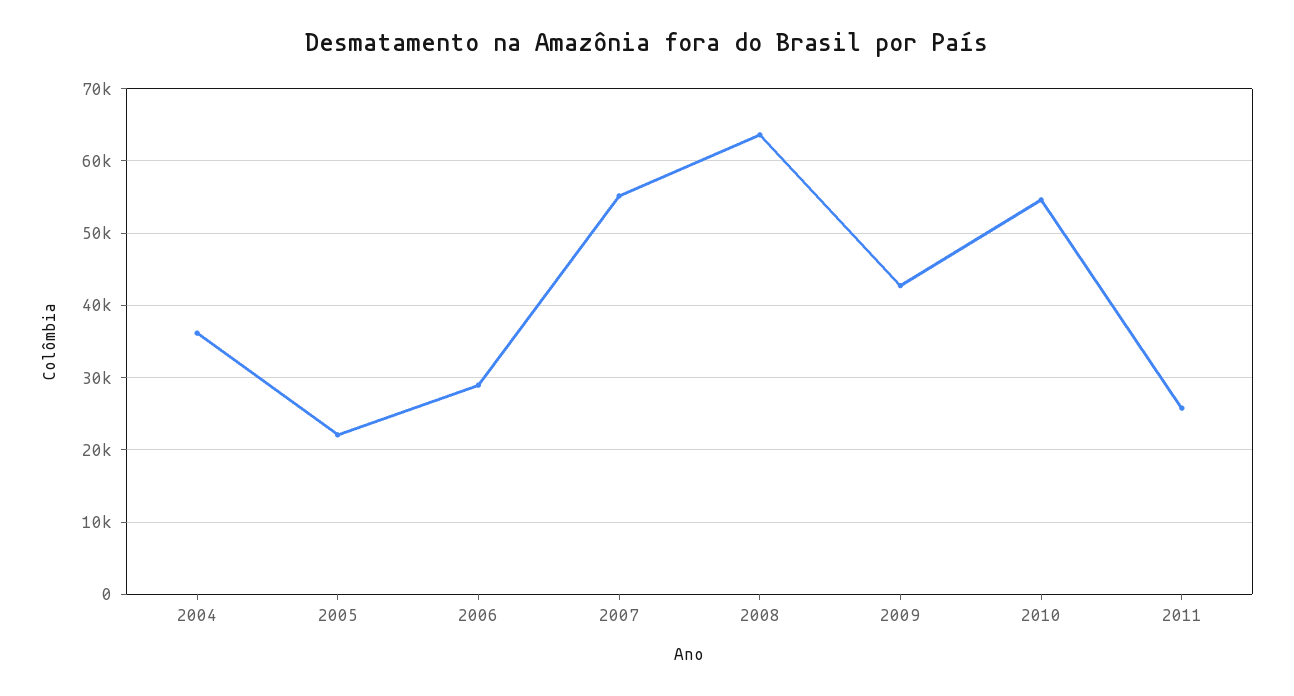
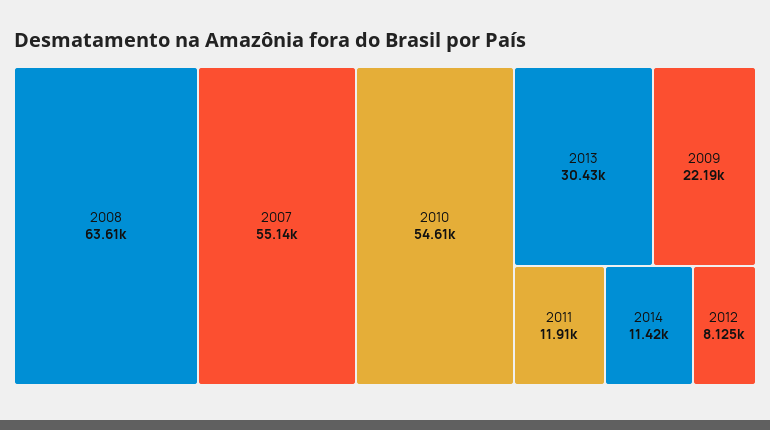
2004: 36000 -> none
2005: 22000 -> none
2006: 29000 -> none
2009: 43000 -> 22190
2011: 26000 -> 11910
2013: none -> 30430
2014: none -> 11420
2012: none -> 8125

